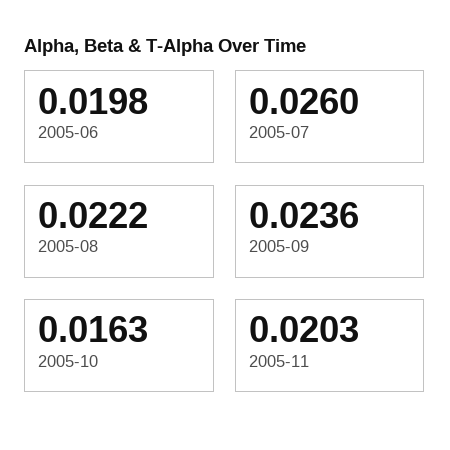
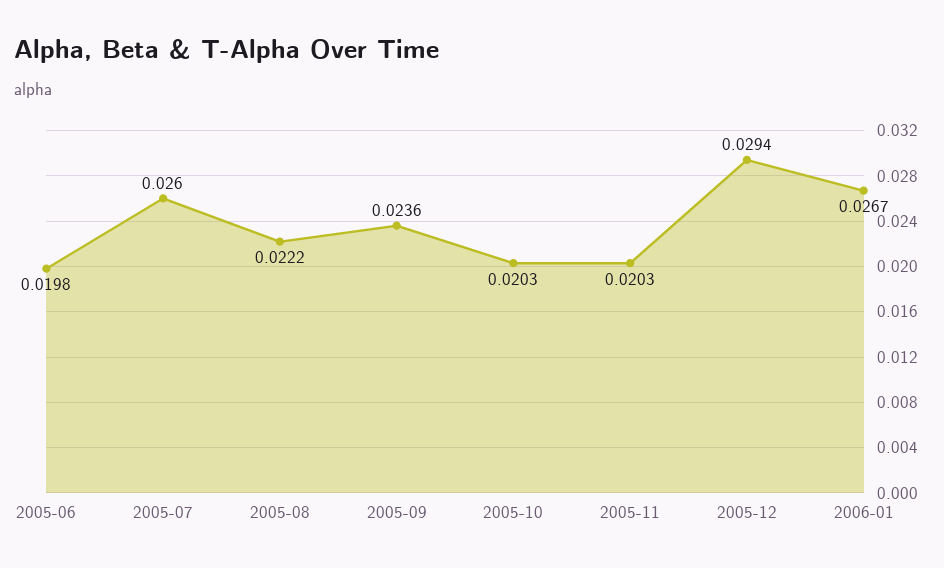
2005-10: 0.0163 -> 0.0203
2005-12: none -> 0.0294
2006-01: none -> 0.0267

